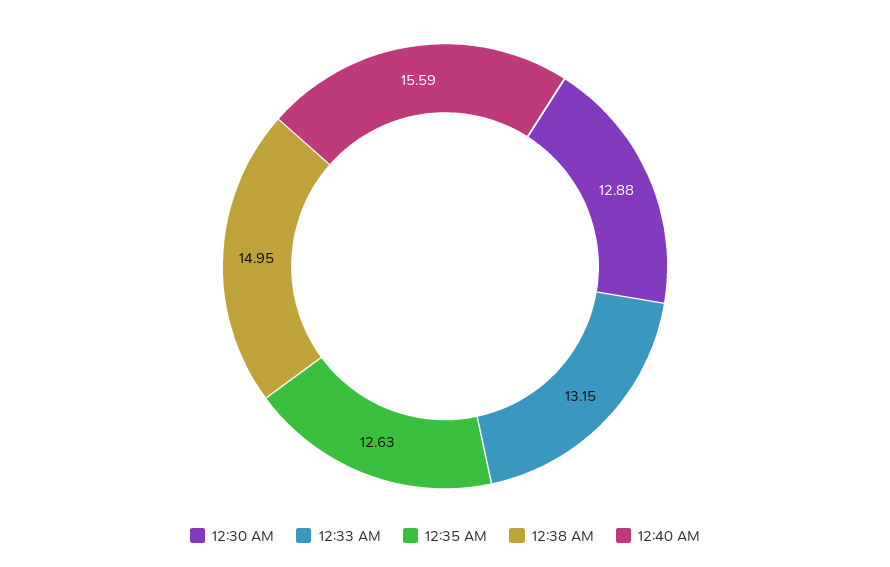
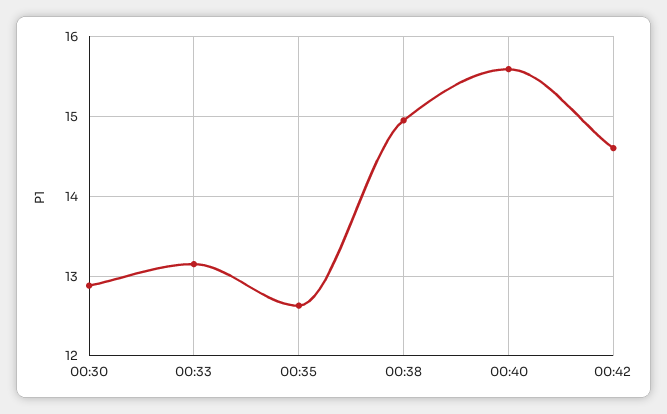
00:42: none -> 14.6

